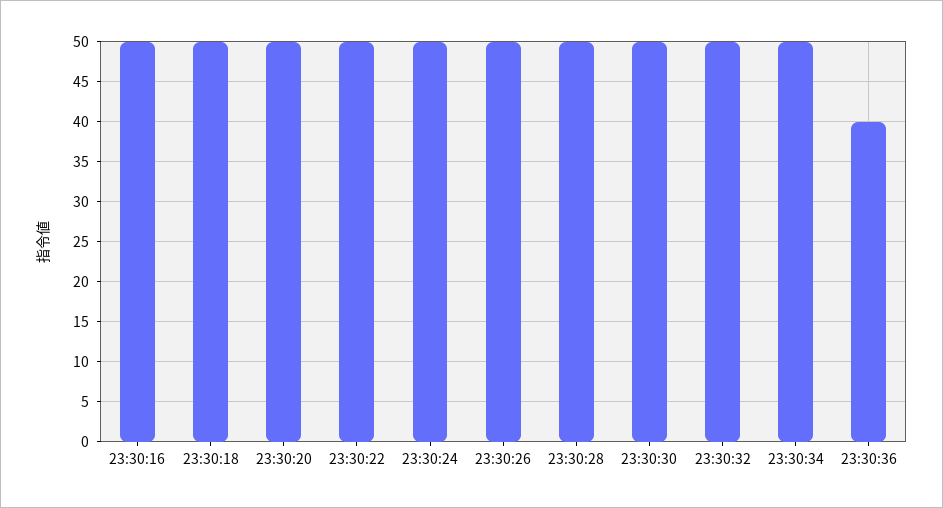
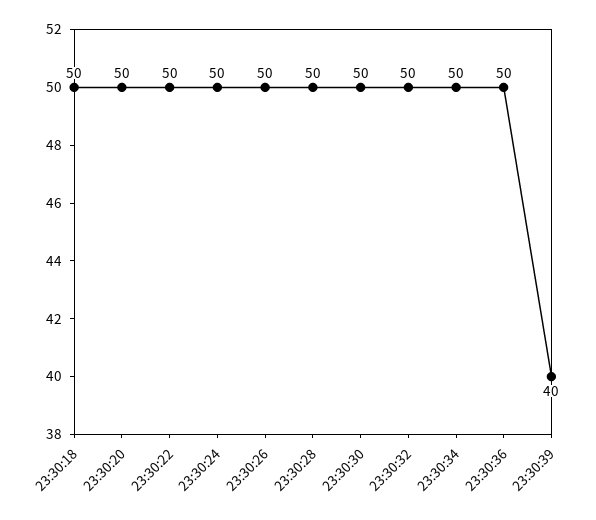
23:30:16: 50 -> none
23:30:36: 40 -> 50
23:30:39: none -> 40

